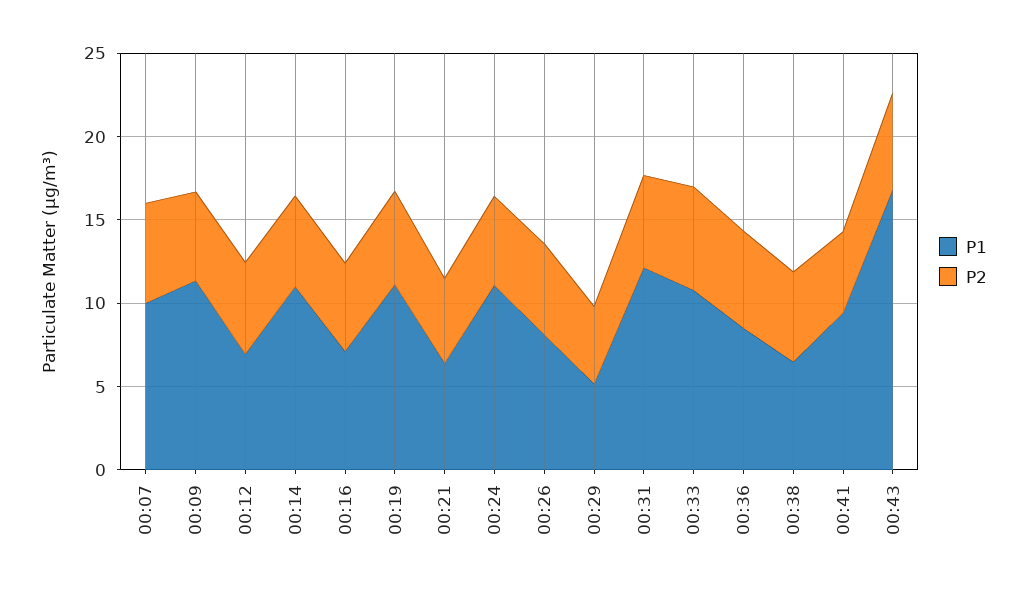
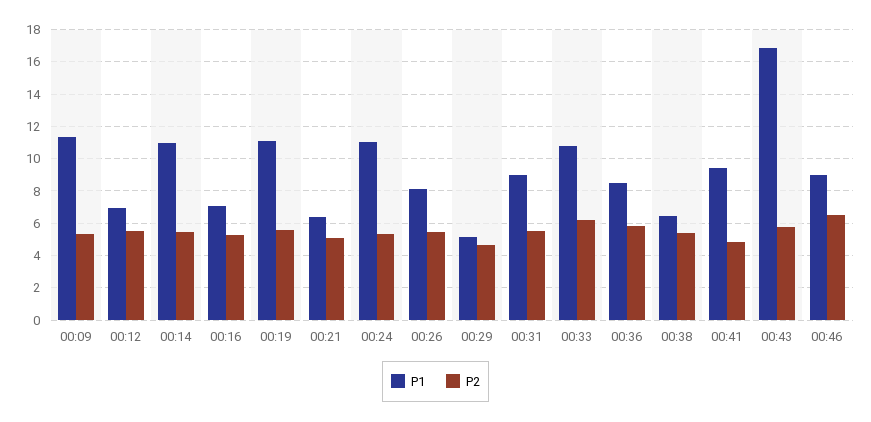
P1, 00:07: 10 -> none
P2, 00:07: 6 -> none
P1, 00:31: 12 -> 9
P1, 00:46: none -> 9
P2, 00:46: none -> 6.5

